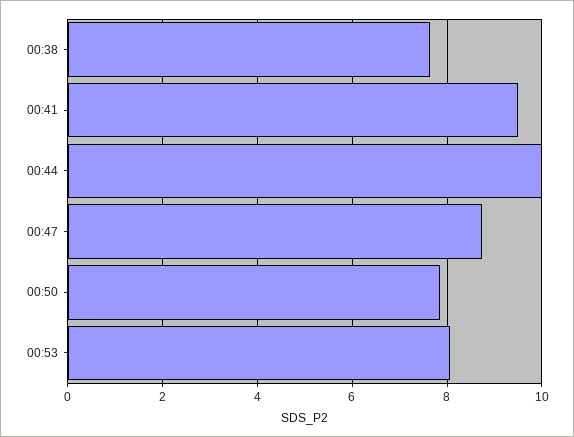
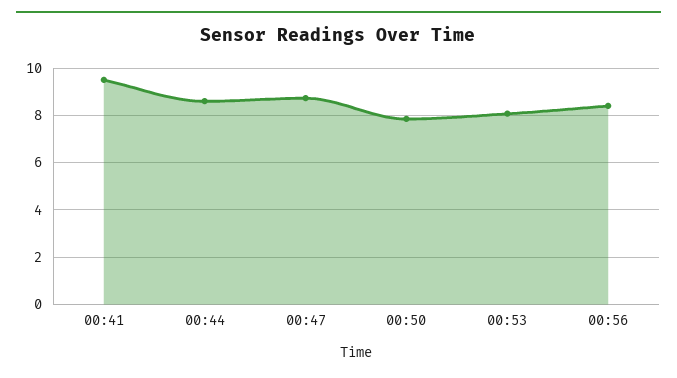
00:38: 7.6 -> none
00:44: 10 -> 8.5
00:56: none -> 8.5

